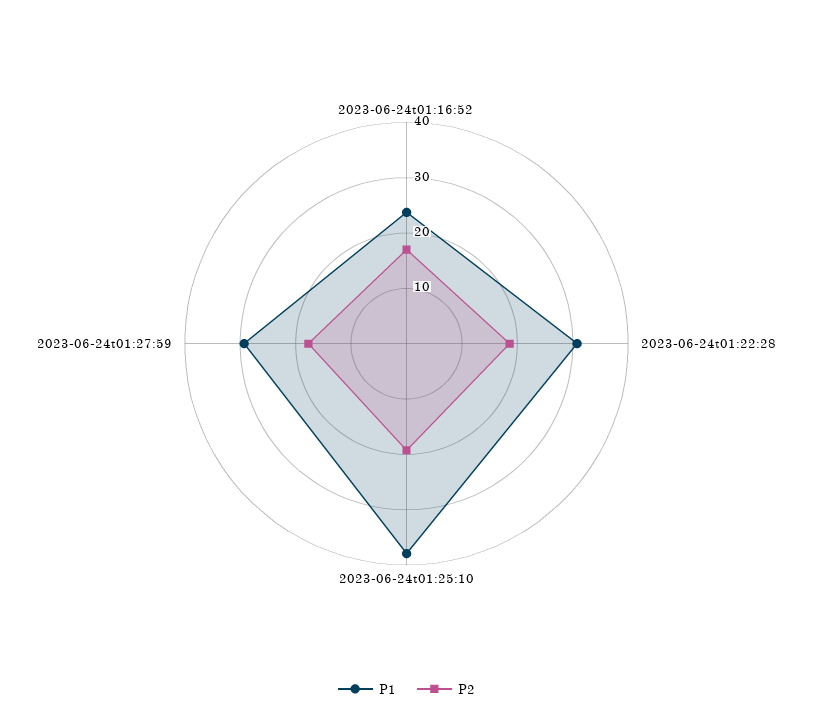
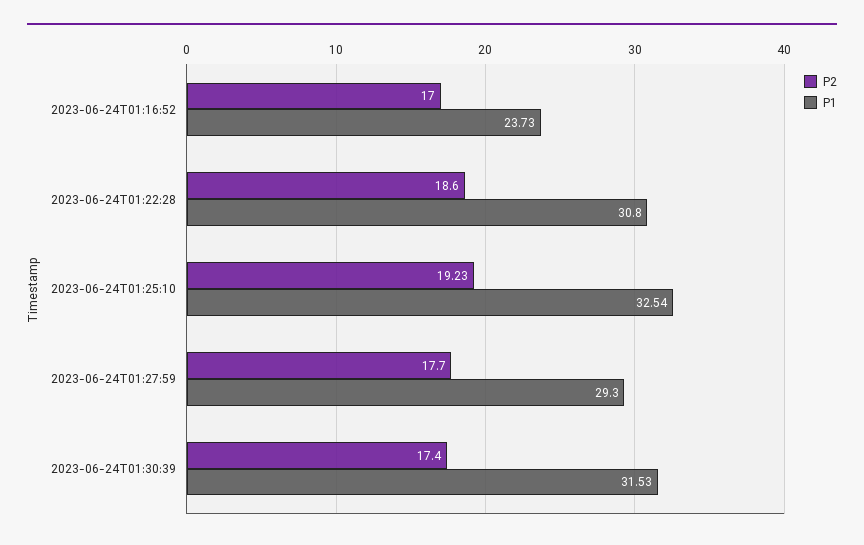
P1, 2023-06-24t01:25:10: 38 -> 32.54
P2, 2023-06-24T01:30:39: none -> 17.4
P1, 2023-06-24T01:30:39: none -> 31.53

